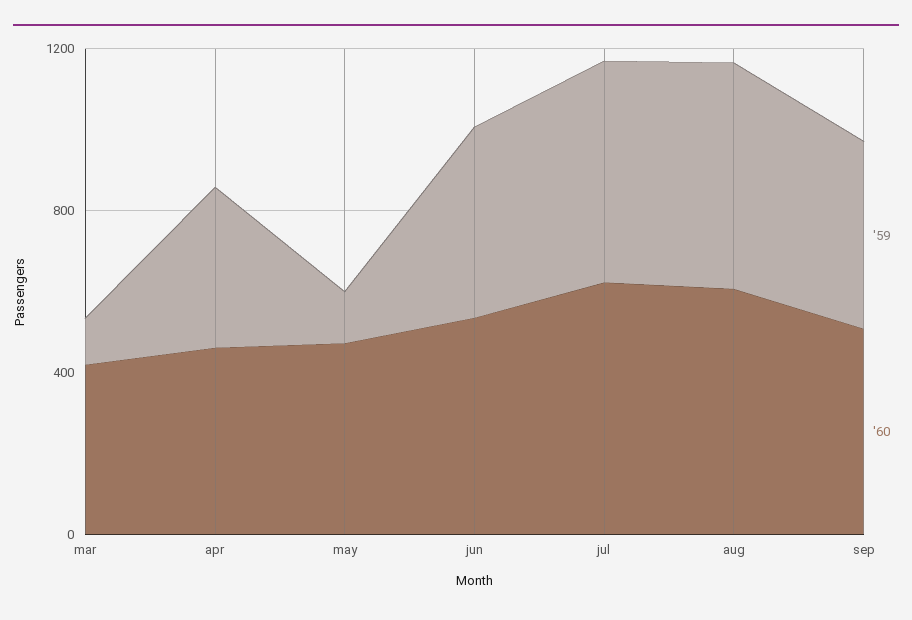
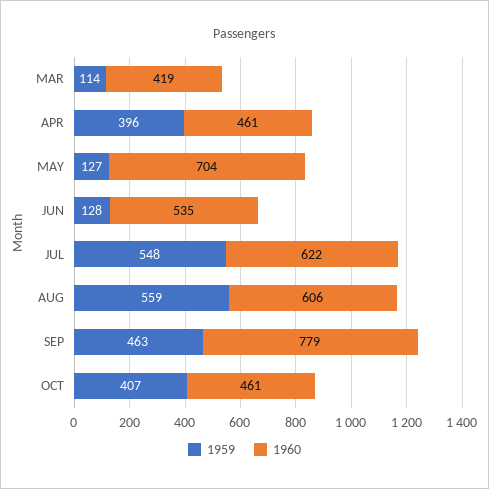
'60, may: 500 -> 704
'59, jun: 500 -> 128
'60, sep: 500 -> 779
'59, OCT: none -> 407
'60, OCT: none -> 461

